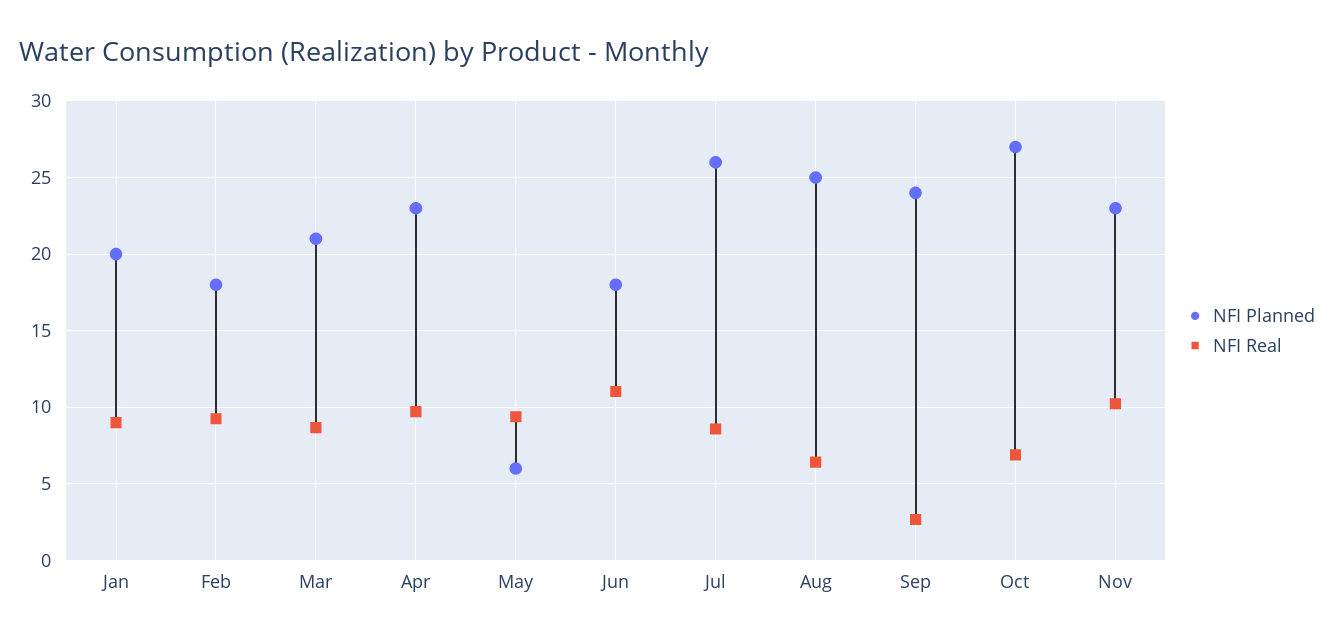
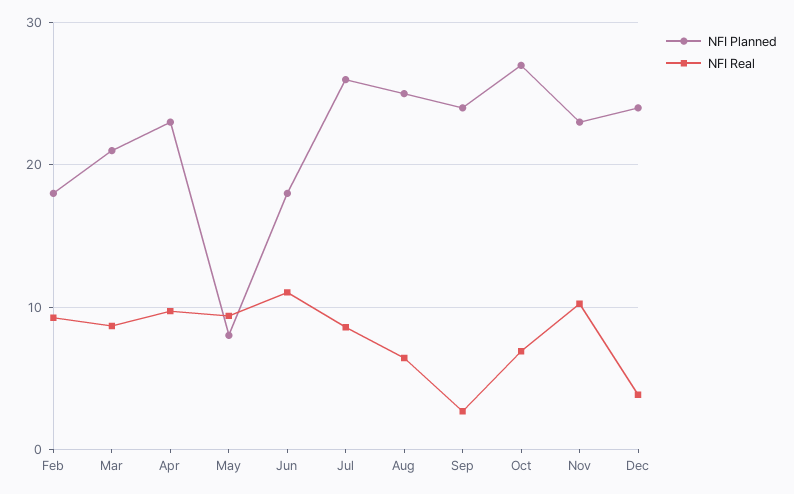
NFI Planned, Jan: 20 -> none
NFI Real, Jan: 9 -> none
NFI Planned, May: 6 -> 8
NFI Planned, Dec: none -> 24
NFI Real, Dec: none -> 4

